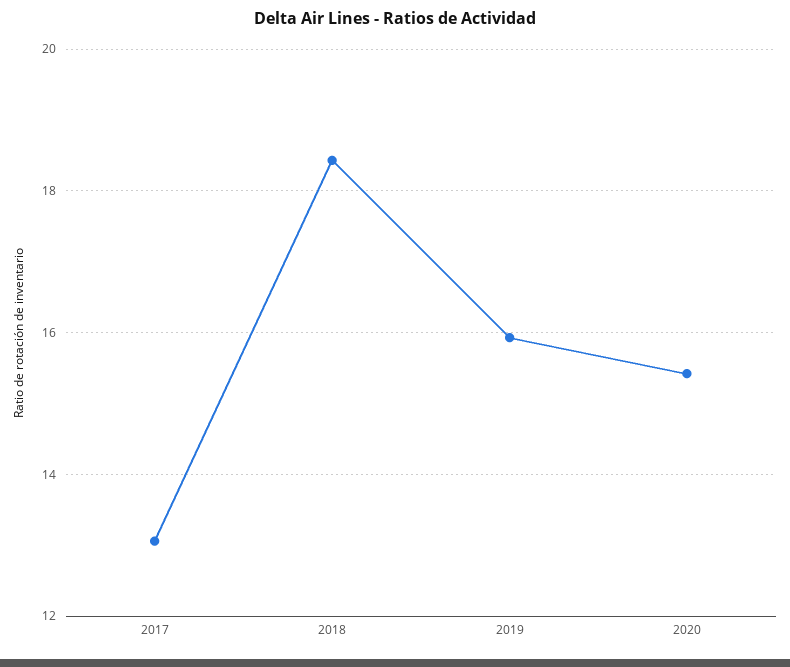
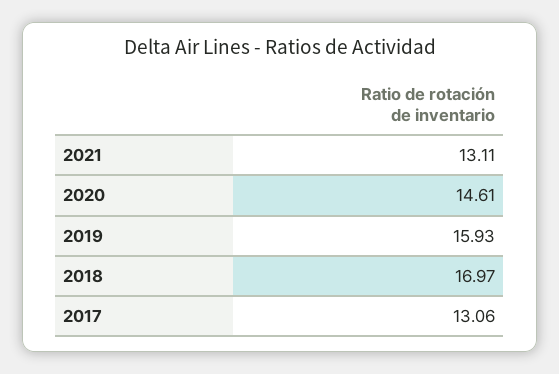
2018: 18.4 -> 16.97
2020: 15.4 -> 14.61
2021: none -> 13.11

